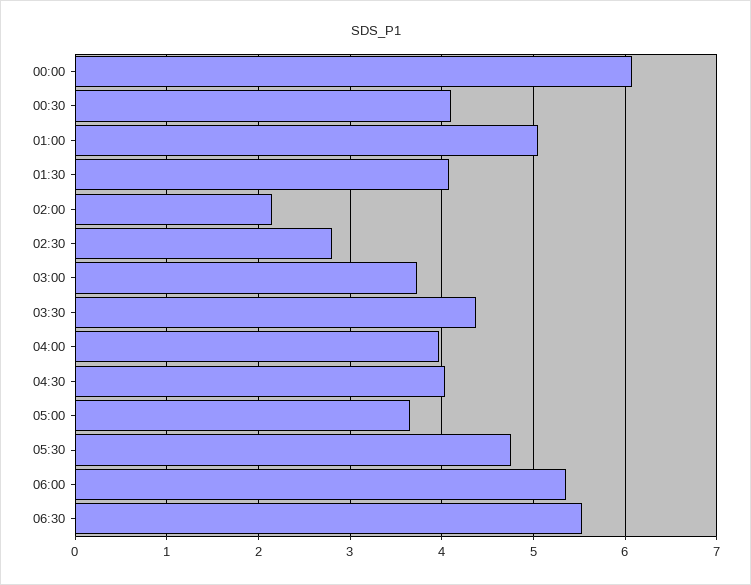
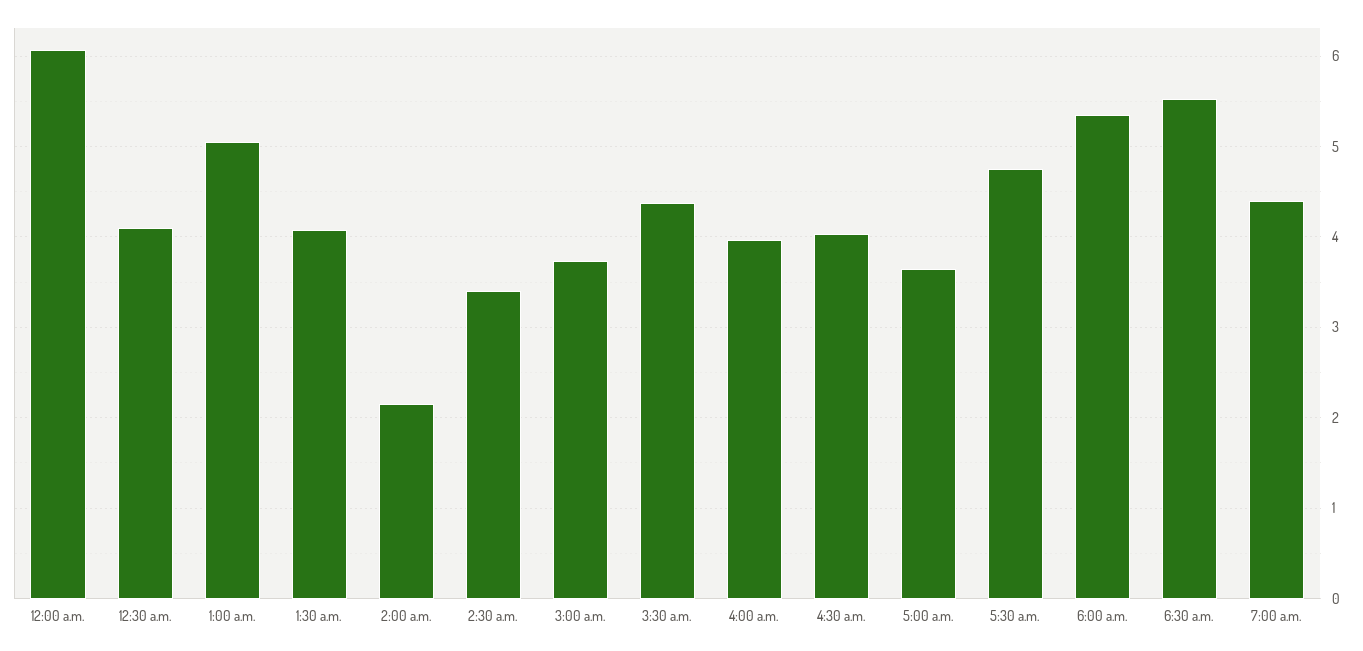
02:30: 2.8 -> 3.4
7:00 a.m.: none -> 4.4

